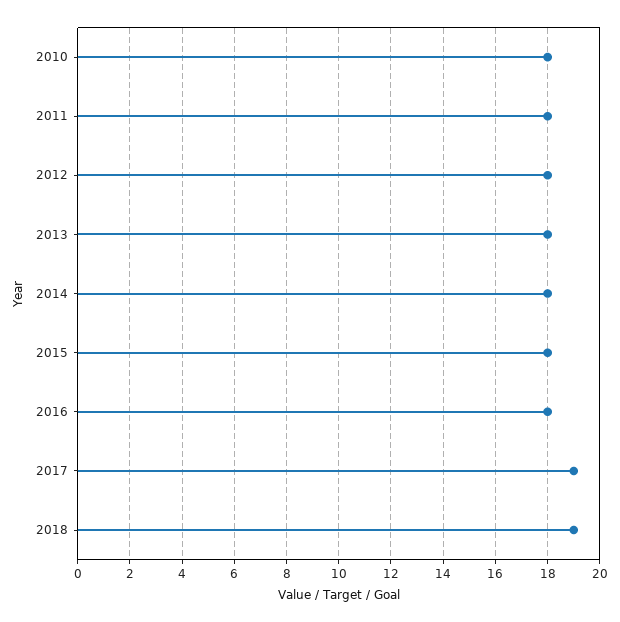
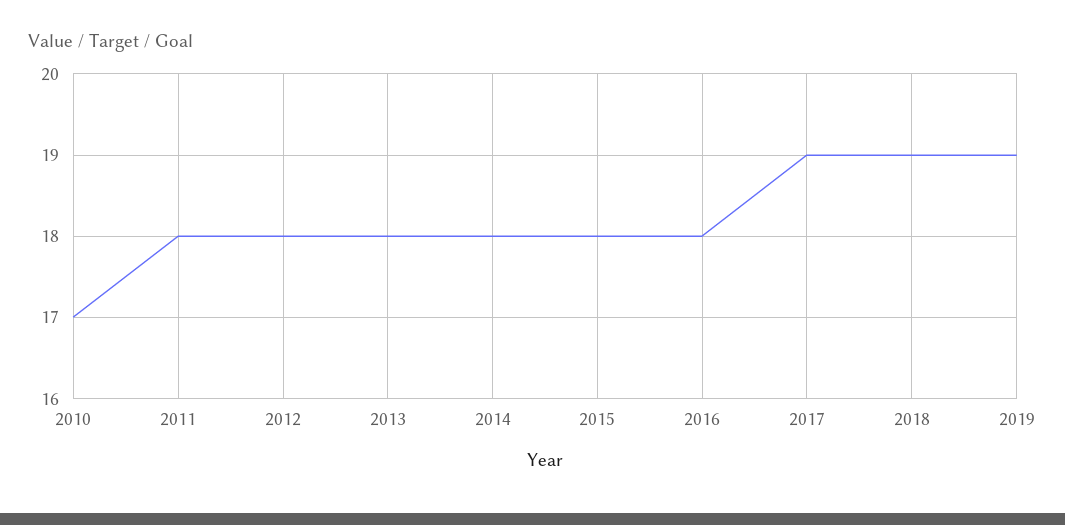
2010: 18 -> 17
2019: none -> 19

